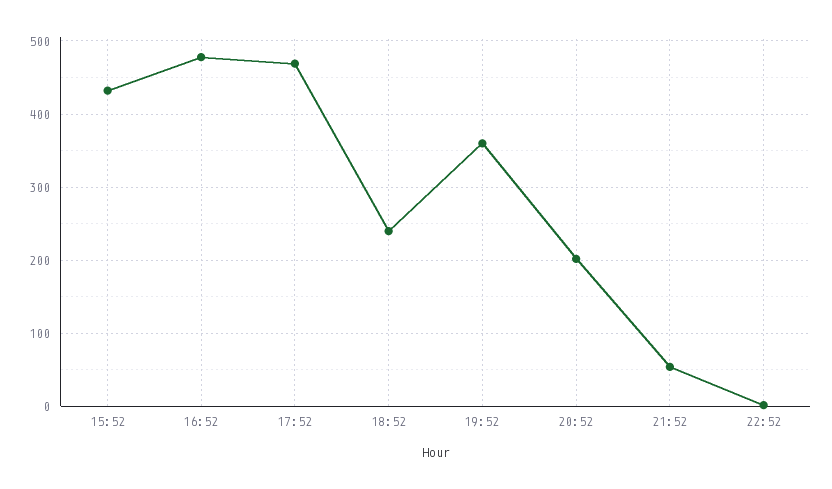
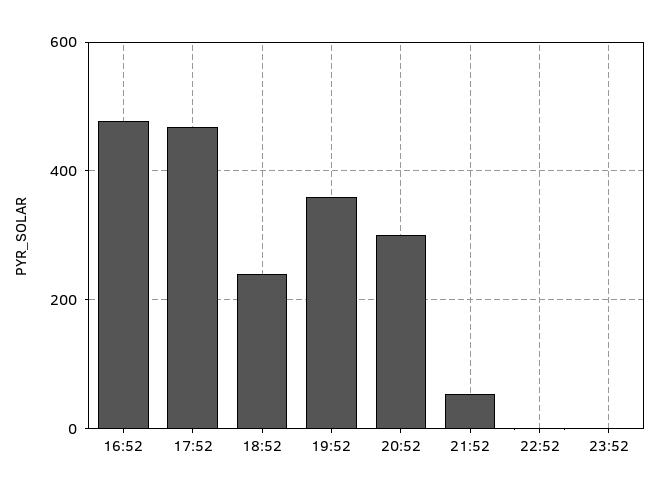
15:52: 430 -> none
20:52: 200 -> 300
23:52: none -> 0

